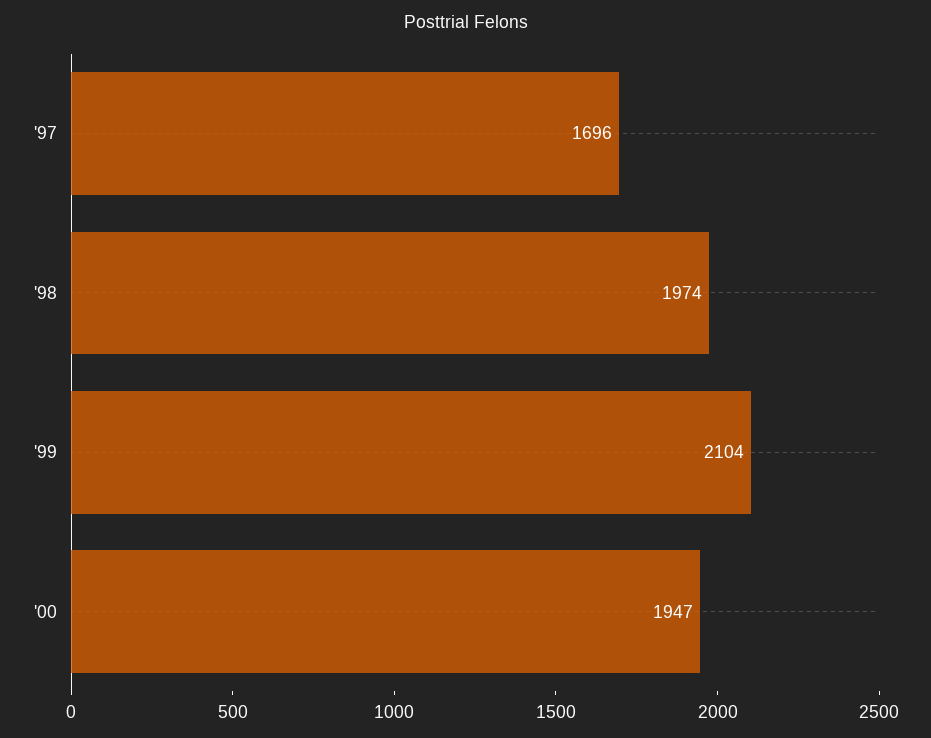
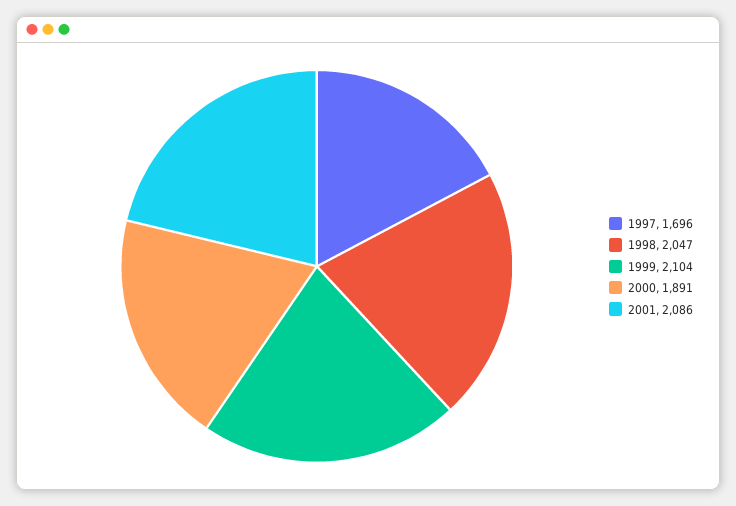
'98: 1974 -> 2047
'00: 1947 -> 1891
2001: none -> 2086

